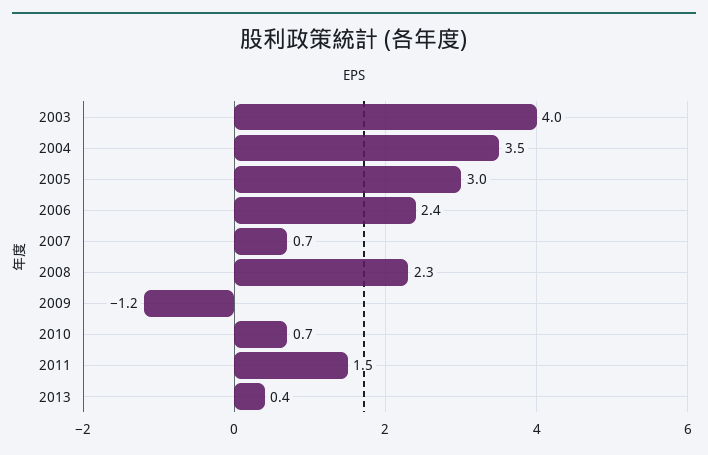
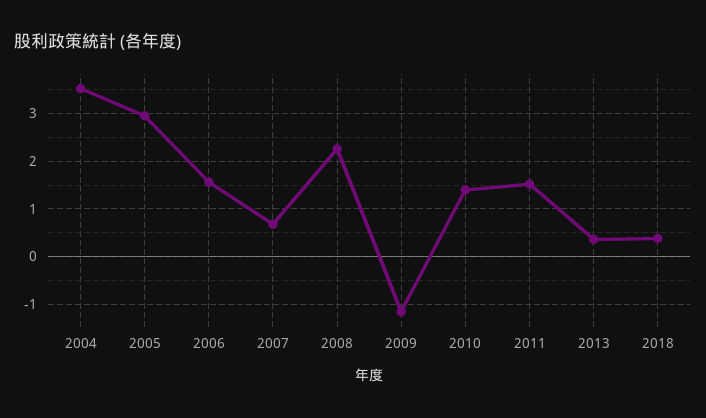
2003: 4 -> none
2006: 2.4 -> 1.6
2010: 0.7 -> 1.4
2018: none -> 0.4

